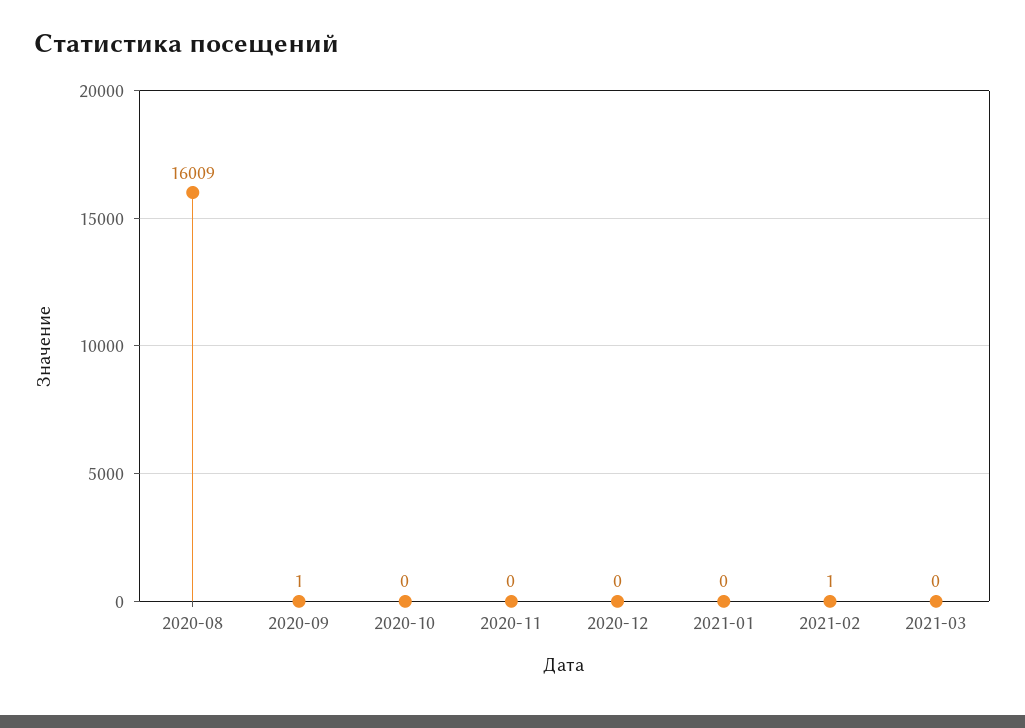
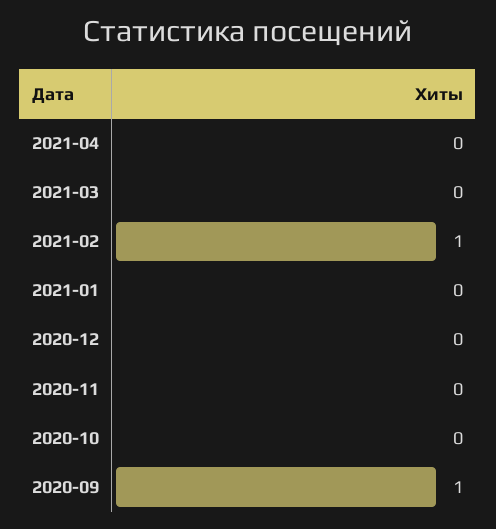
2020-08: 16009 -> none
2021-04: none -> 0

